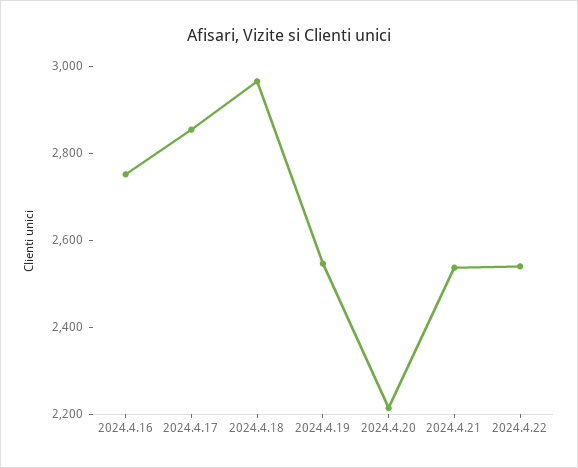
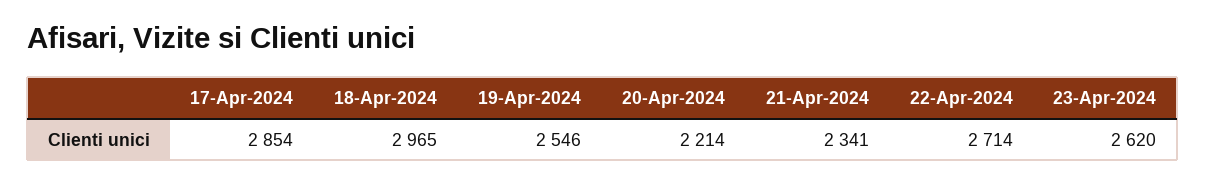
2024.4.16: 2750 -> none
2024.4.21: 2550 -> 2341
2024.4.22: 2550 -> 2714
23-Apr-2024: none -> 2620

